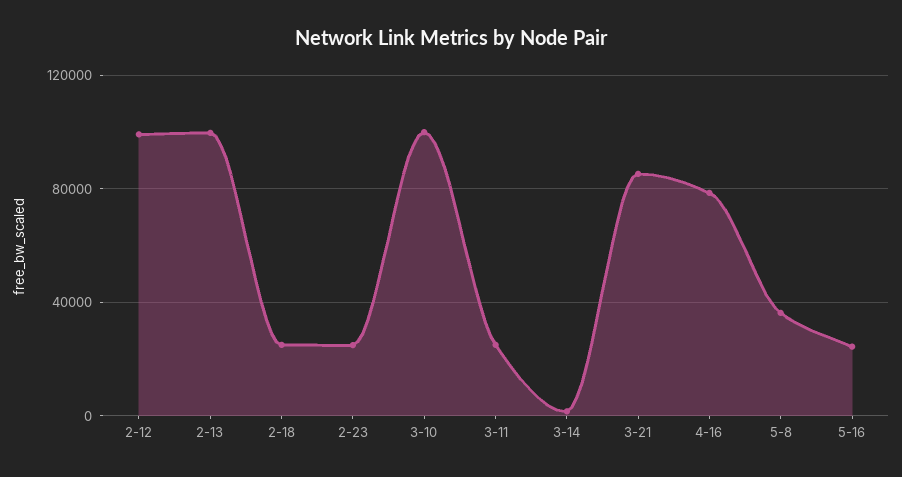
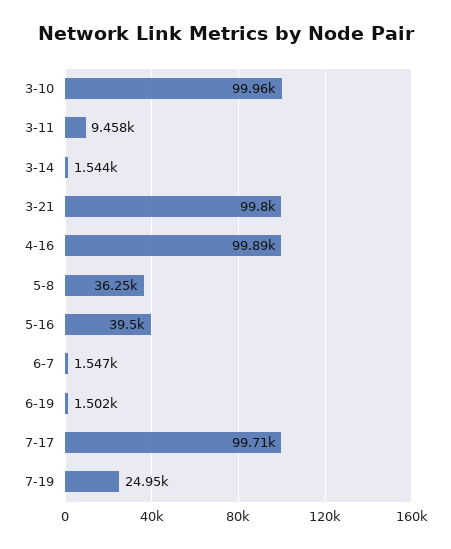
2-12: 100000 -> none
2-13: 100000 -> none
2-18: 25000 -> none
2-23: 25000 -> none
3-11: 25000 -> 9458
3-21: 85000 -> 99800
4-16: 80000 -> 99890
5-16: 25000 -> 39500
6-7: none -> 1547
6-19: none -> 1502
7-17: none -> 99710
7-19: none -> 24950

